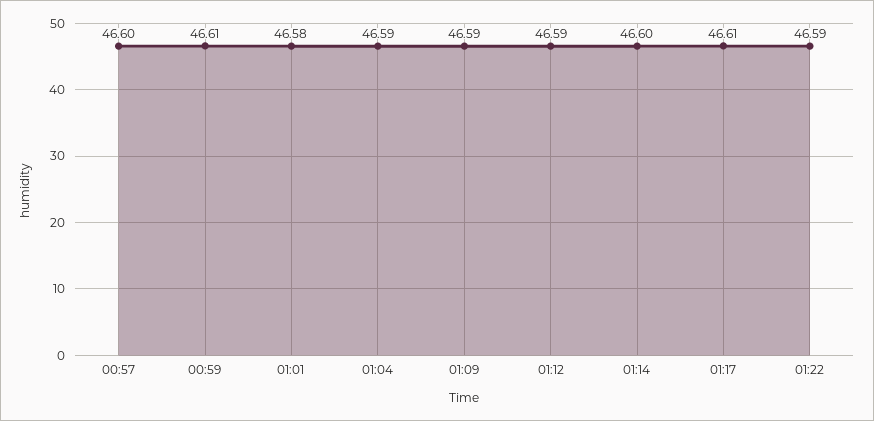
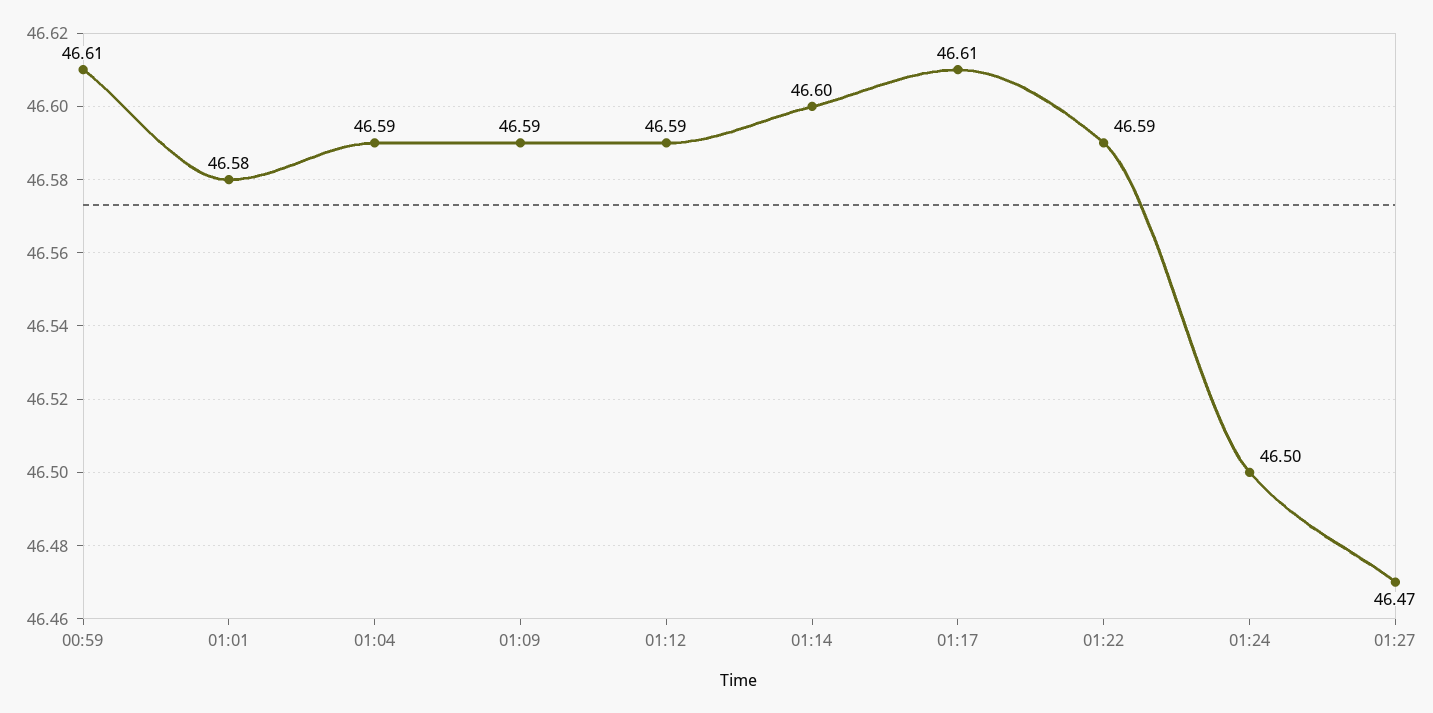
00:57: 46.6 -> none
01:24: none -> 46.5
01:27: none -> 46.47

